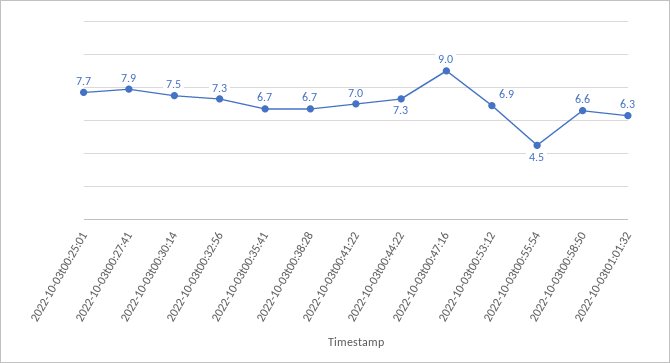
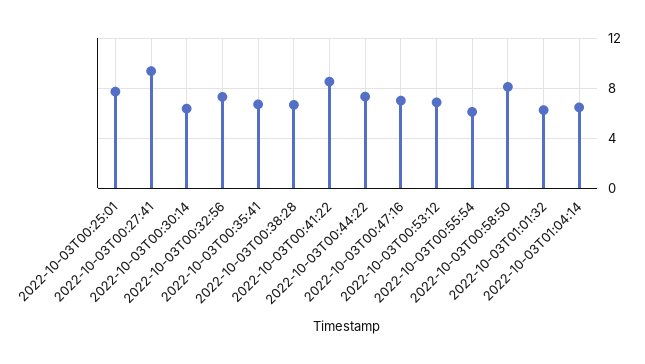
2022-10-03t00:27:41: 7.9 -> 9.5
2022-10-03t00:30:14: 7.5 -> 6.5
2022-10-03t00:41:22: 7 -> 8.5
2022-10-03t00:47:16: 9 -> 7
2022-10-03t00:55:54: 4.5 -> 6
2022-10-03t00:58:50: 6.6 -> 8
2022-10-03T01:04:14: none -> 6.5

